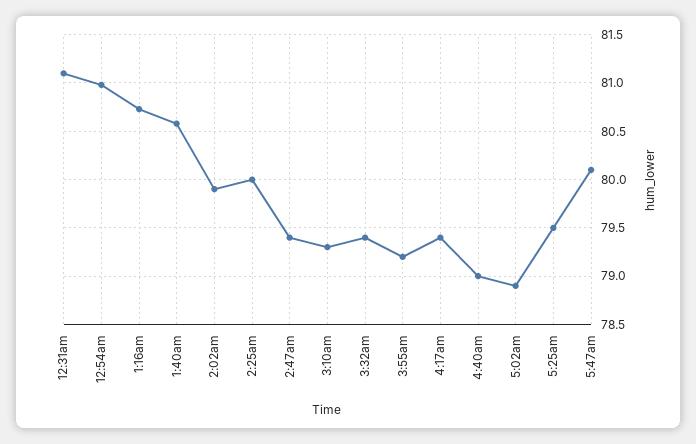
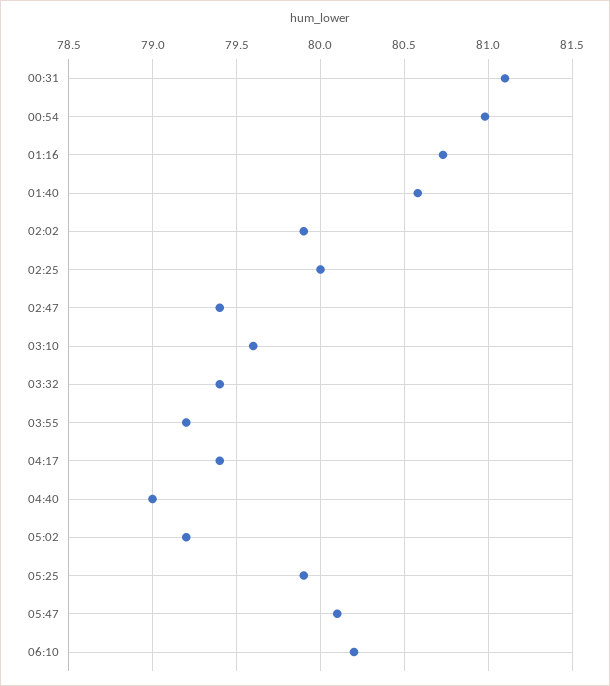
3:10am: 79.3 -> 79.6
5:02am: 78.9 -> 79.2
5:25am: 79.5 -> 79.9
06:10: none -> 80.2

